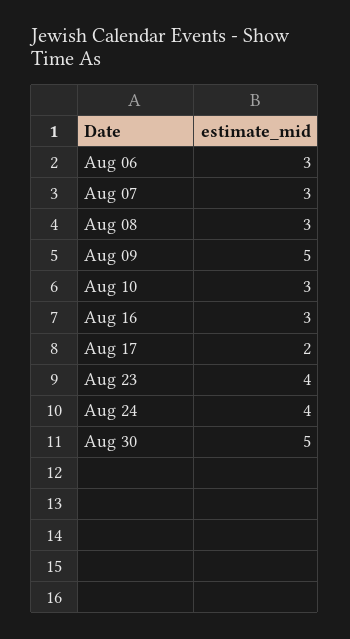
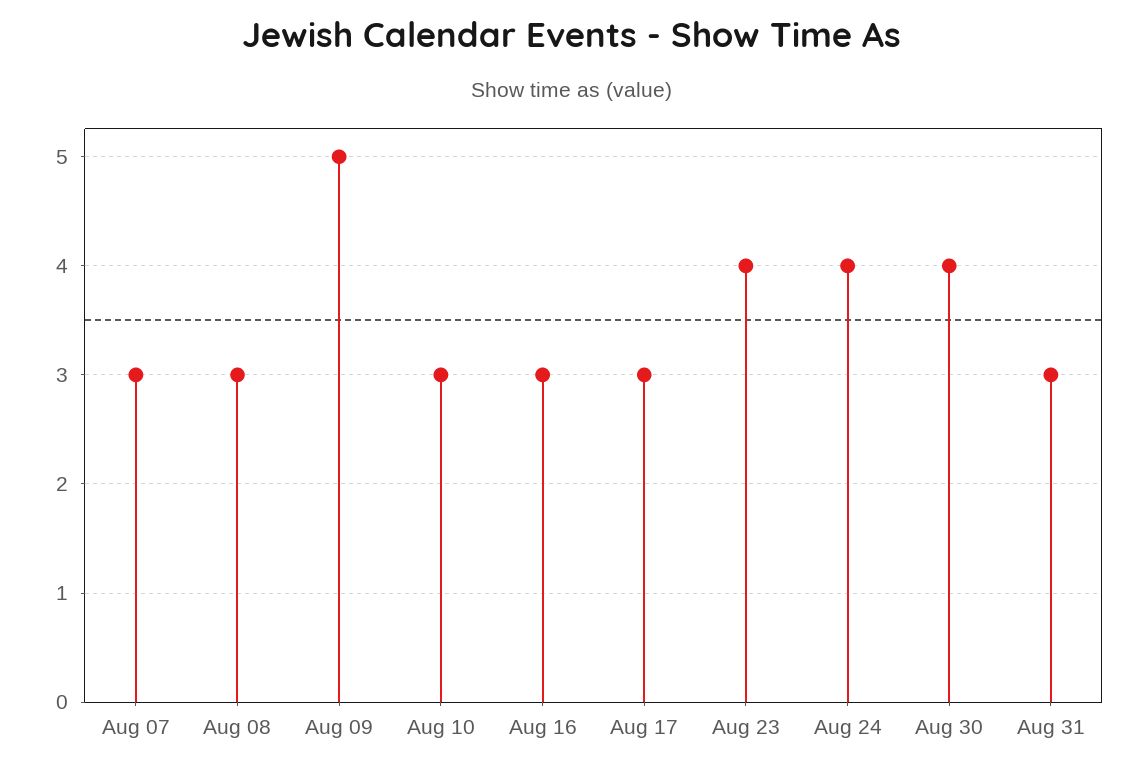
Aug 06: 3 -> none
Aug 17: 2 -> 3
Aug 30: 5 -> 4
Aug 31: none -> 3

